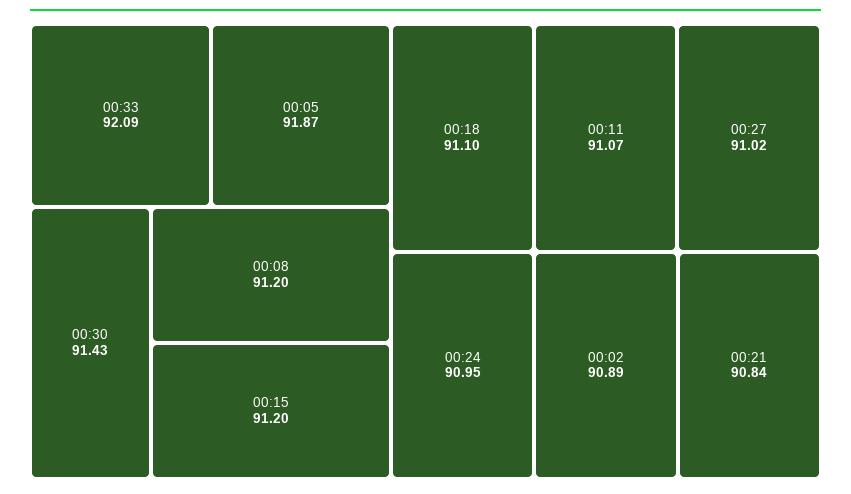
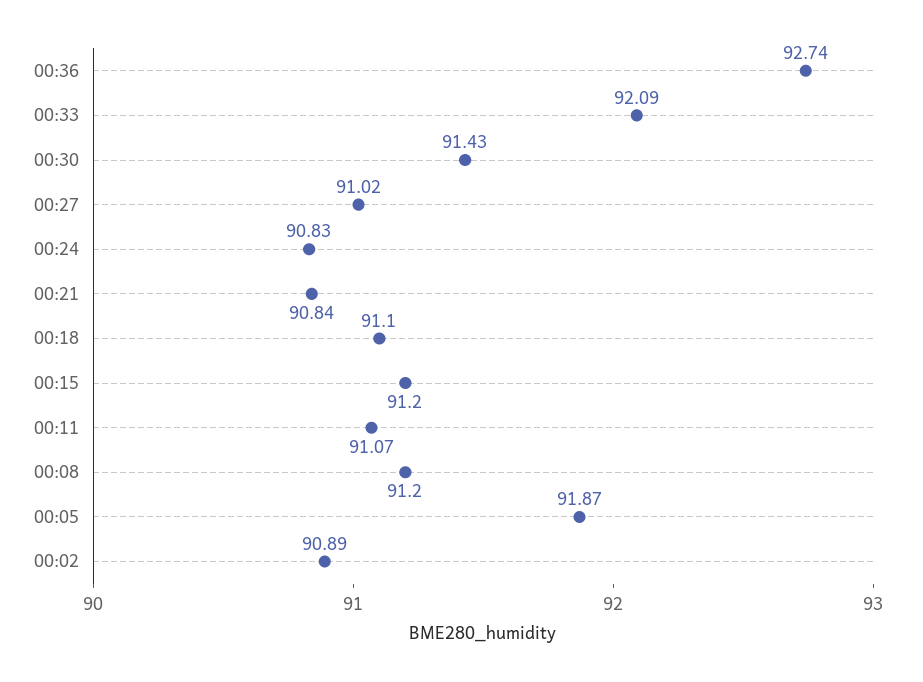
00:24: 90.95 -> 90.83
00:36: none -> 92.74

